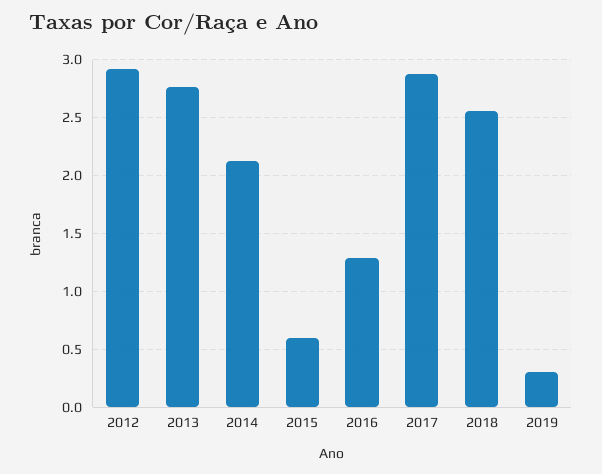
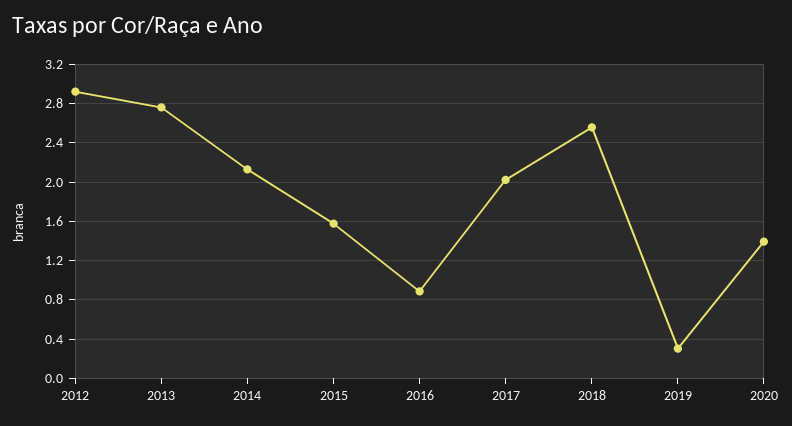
2015: 0.6 -> 1.6
2016: 1.3 -> 0.9
2017: 2.9 -> 2
2020: none -> 1.4

